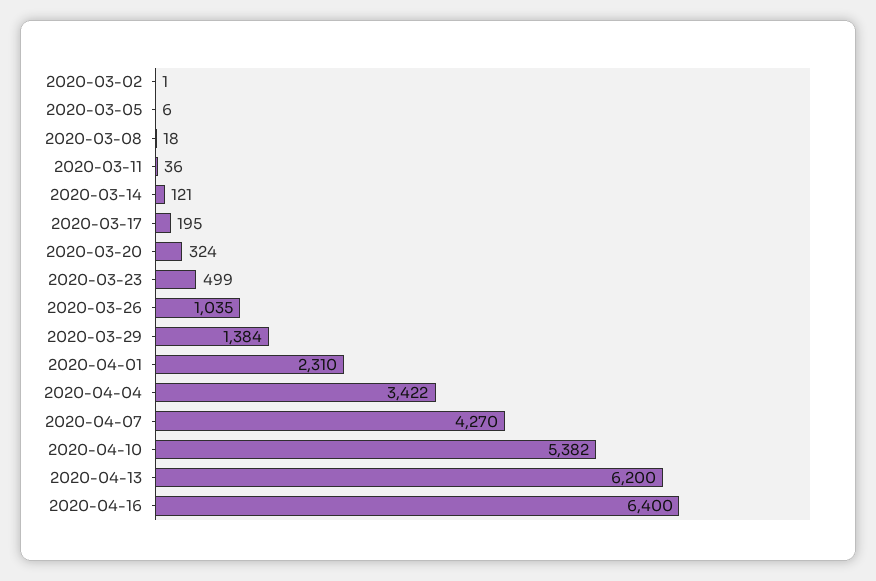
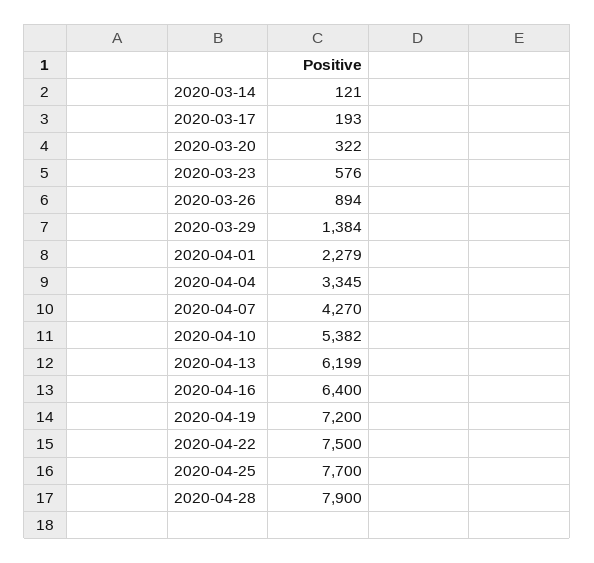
2020-03-02: 1 -> none
2020-03-05: 6 -> none
2020-03-08: 18 -> none
2020-03-11: 36 -> none
2020-03-17: 195 -> 193
2020-03-20: 324 -> 322
2020-03-23: 499 -> 576
2020-03-26: 1035 -> 894
2020-04-01: 2310 -> 2279
2020-04-04: 3422 -> 3345
2020-04-13: 6200 -> 6199
2020-04-19: none -> 7200
2020-04-22: none -> 7500
2020-04-25: none -> 7700
2020-04-28: none -> 7900

